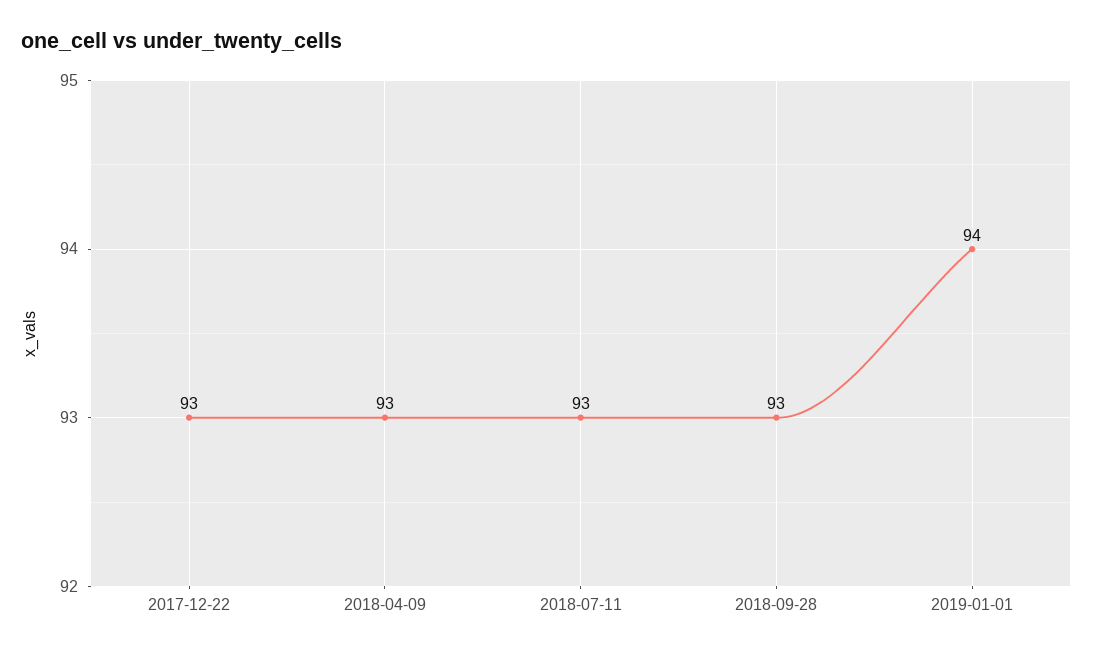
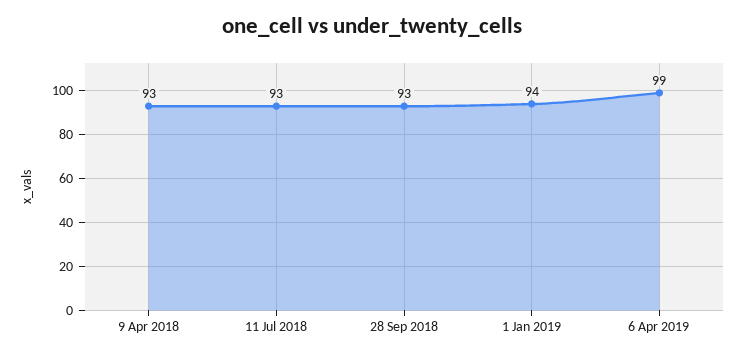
2017-12-22: 93 -> none
6 Apr 2019: none -> 99

